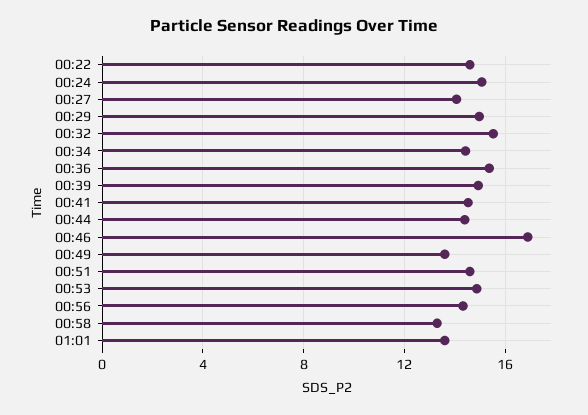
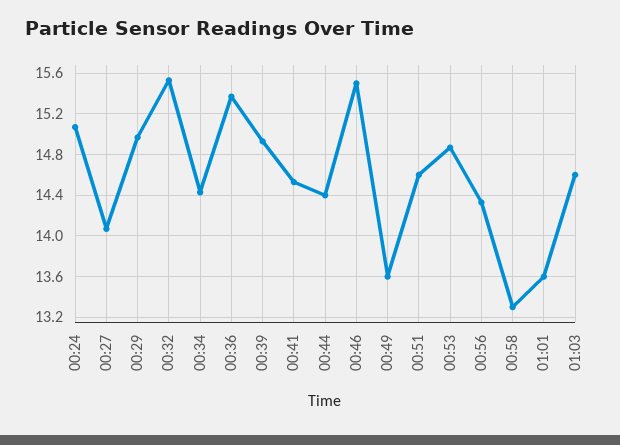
00:22: 14.5 -> none
00:46: 17 -> 15.5
01:03: none -> 14.6

